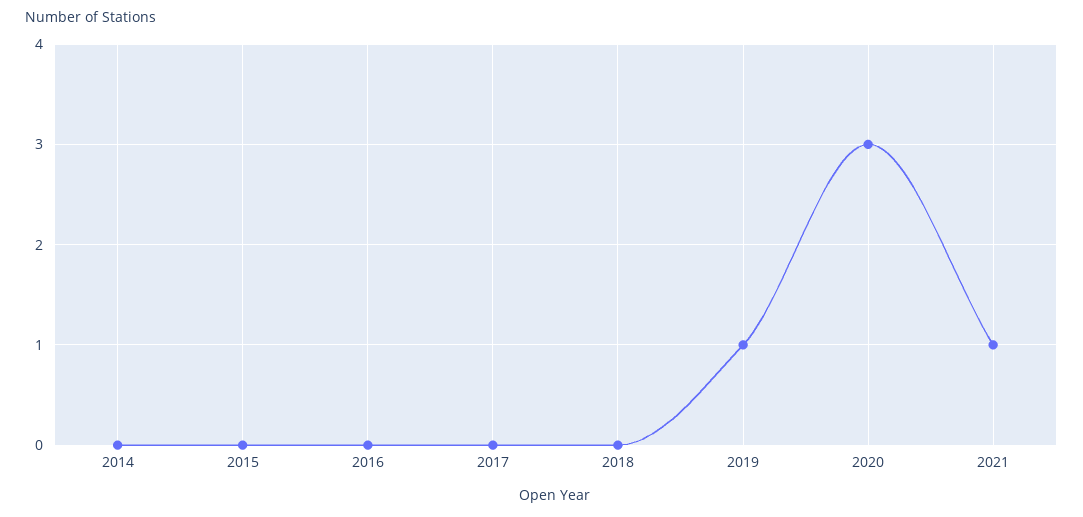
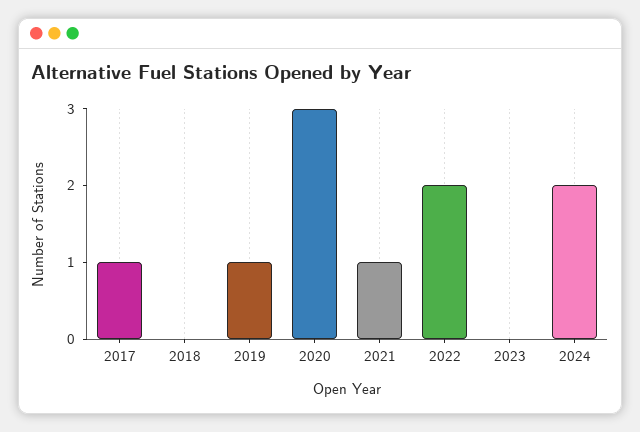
2014: 0 -> none
2015: 0 -> none
2016: 0 -> none
2017: 0 -> 1
2022: none -> 2
2023: none -> 0
2024: none -> 2

